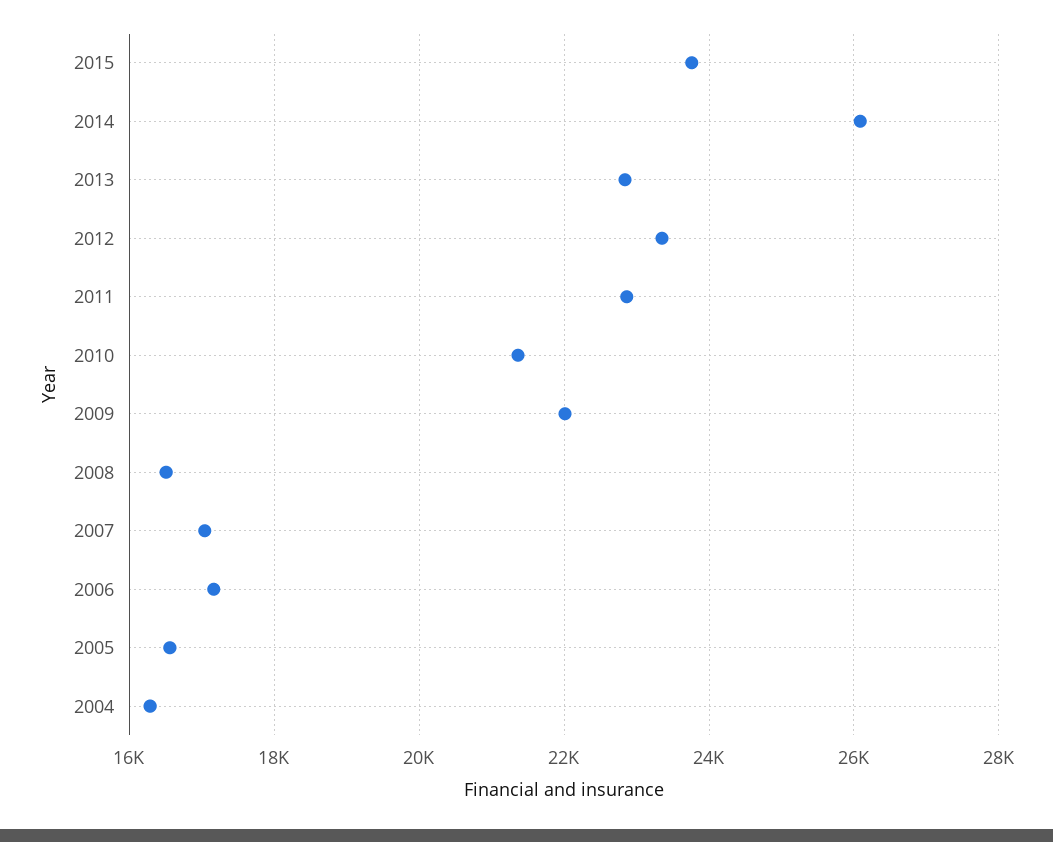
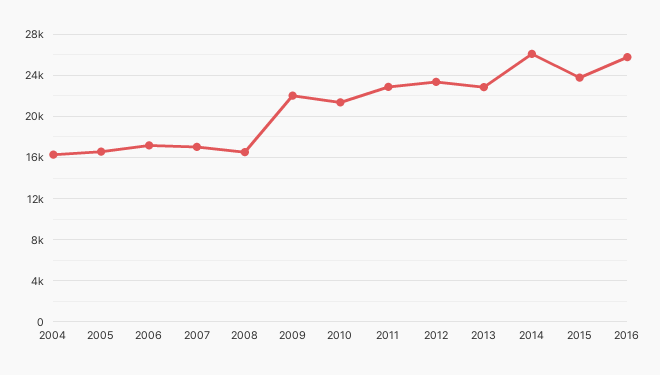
2016: none -> 26000

